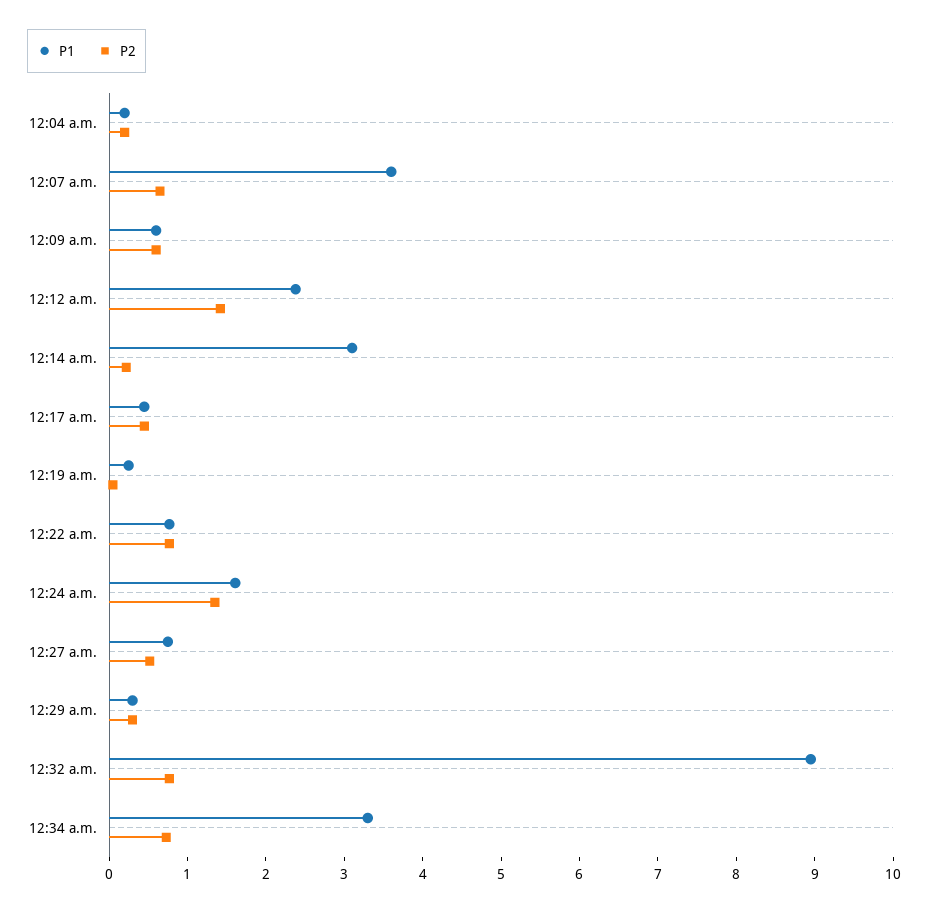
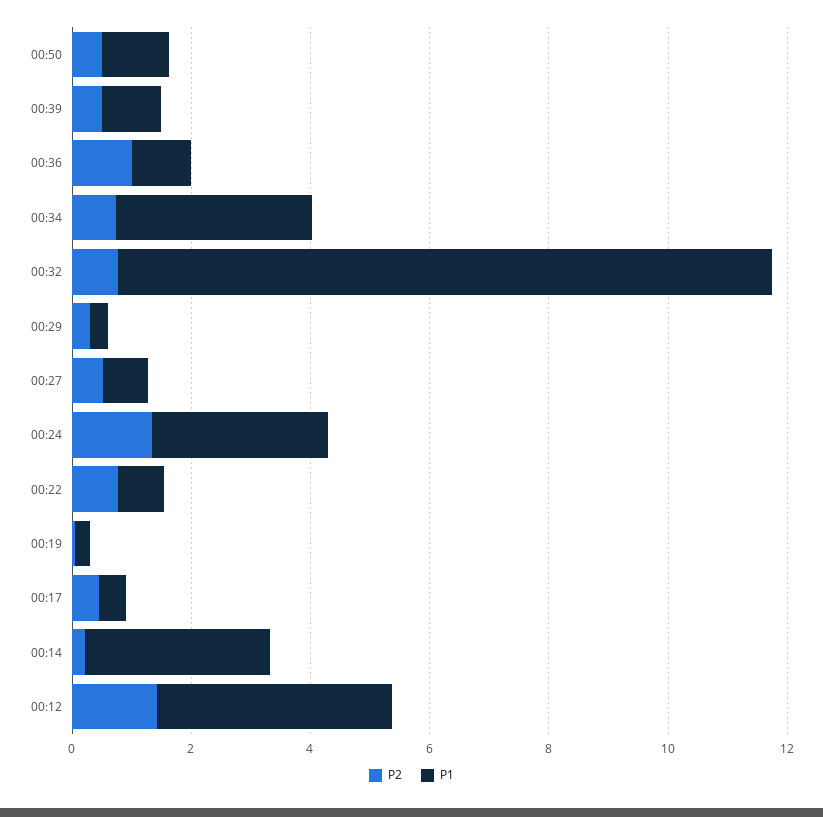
P1, 12:04 a.m.: 0.2 -> none
P2, 12:04 a.m.: 0.2 -> none
P1, 12:07 a.m.: 3.6 -> none
P2, 12:07 a.m.: 0.6 -> none
P1, 12:09 a.m.: 0.6 -> none
P2, 12:09 a.m.: 0.6 -> none
P1, 12:12 a.m.: 2.4 -> 4
P1, 12:24 a.m.: 1.6 -> 3
P1, 12:32 a.m.: 9 -> 11
P2, 00:50: none -> 0.5
P1, 00:50: none -> 1
P2, 00:39: none -> 0.5
P1, 00:39: none -> 1
P2, 00:36: none -> 1
P1, 00:36: none -> 1

